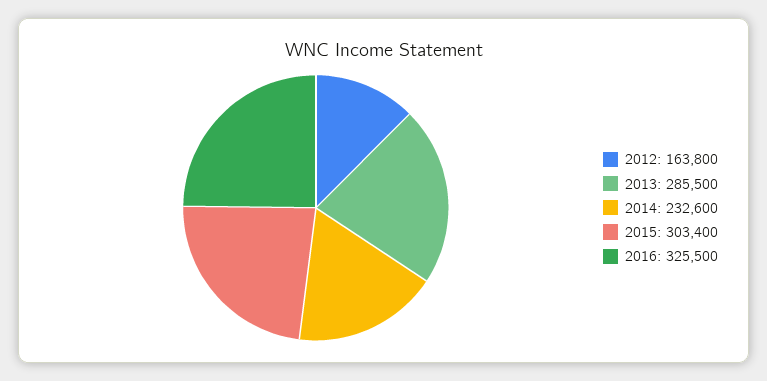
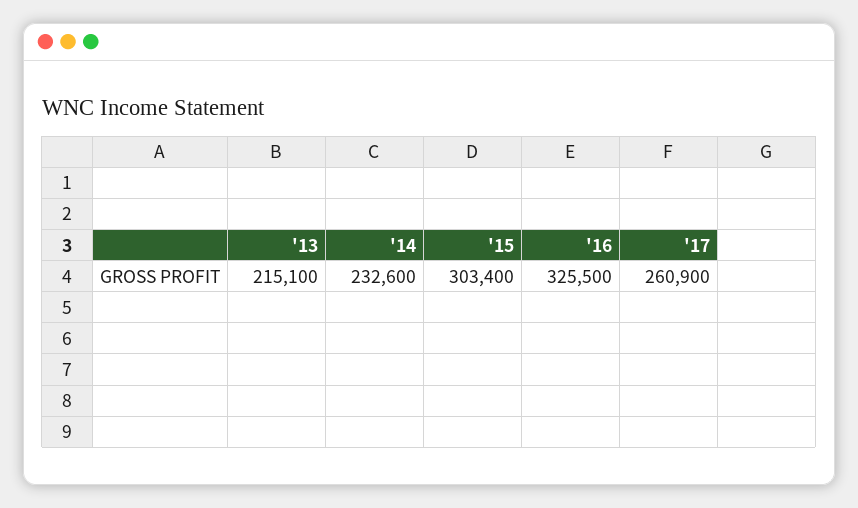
2012: 163800 -> none
2013: 285500 -> 215100
'17: none -> 260900

